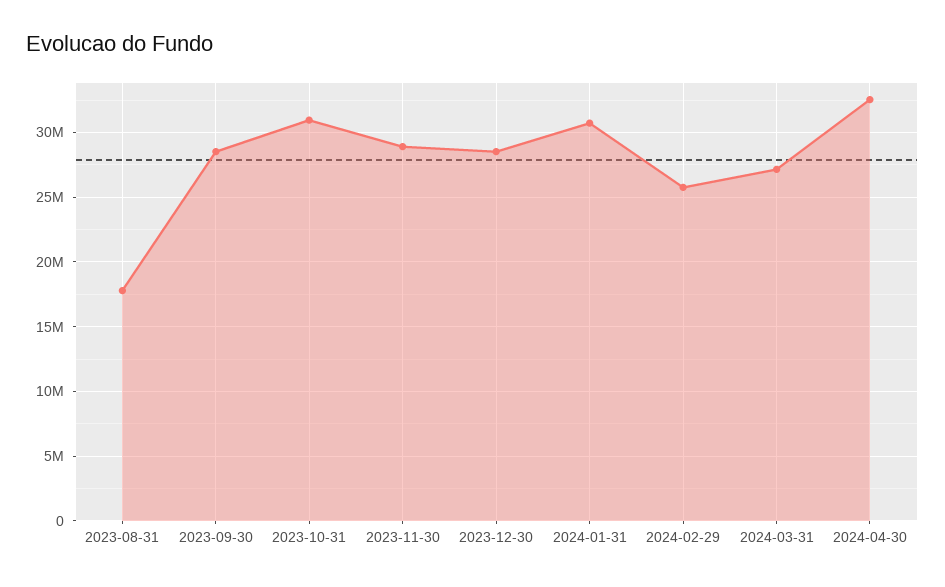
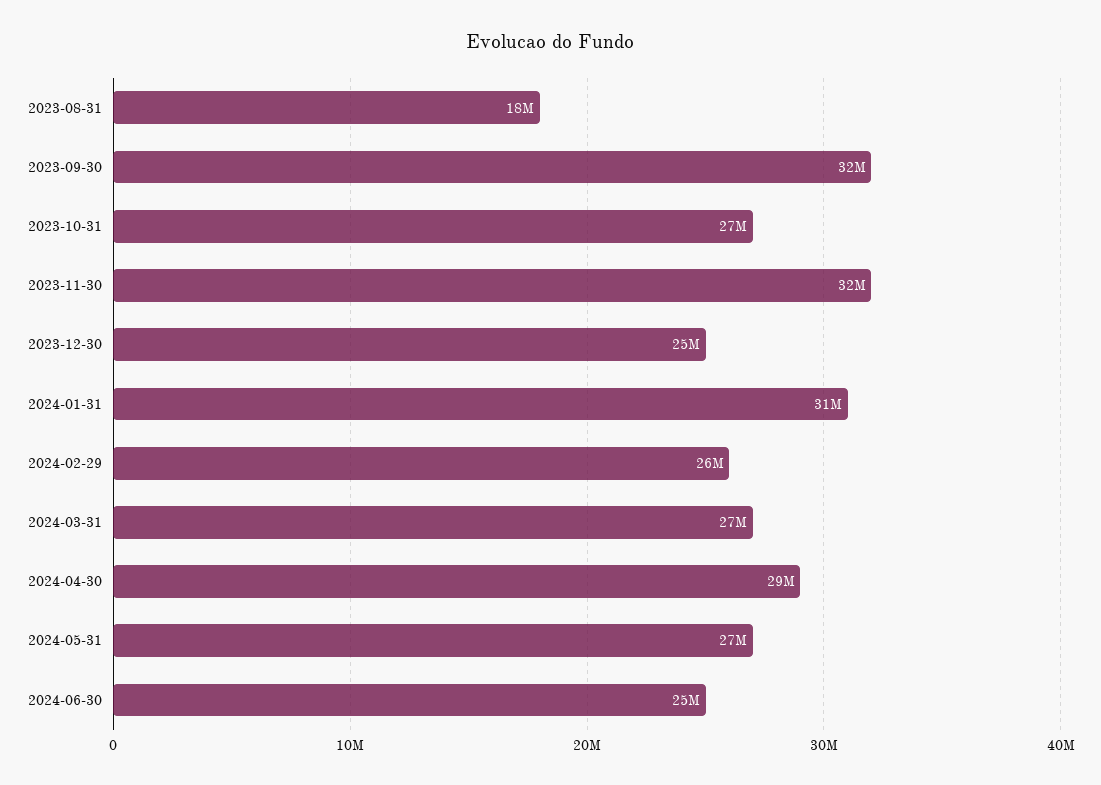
2023-09-30: 28500000 -> 32000000
2023-10-31: 31000000 -> 27000000
2023-11-30: 29000000 -> 32000000
2023-12-30: 28500000 -> 25000000
2024-04-30: 32500000 -> 29000000
2024-05-31: none -> 27000000
2024-06-30: none -> 25000000

